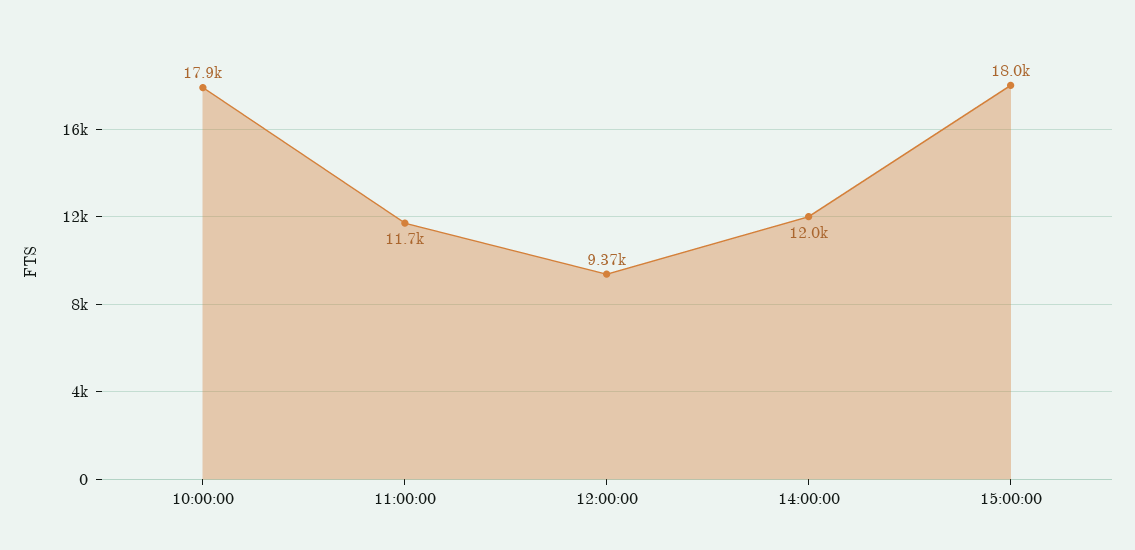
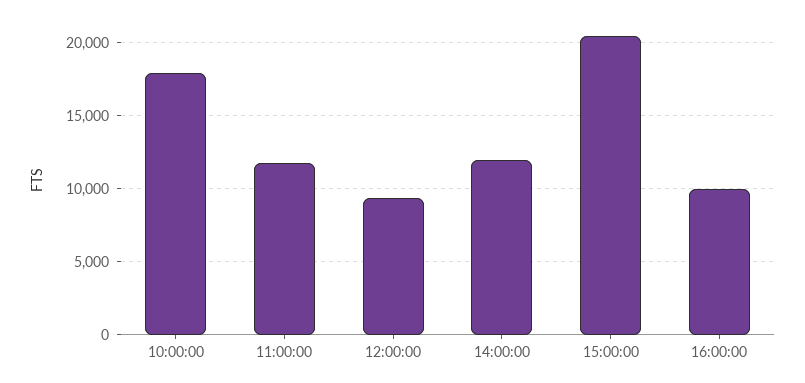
15:00:00: 18000 -> 20500
16:00:00: none -> 10000

